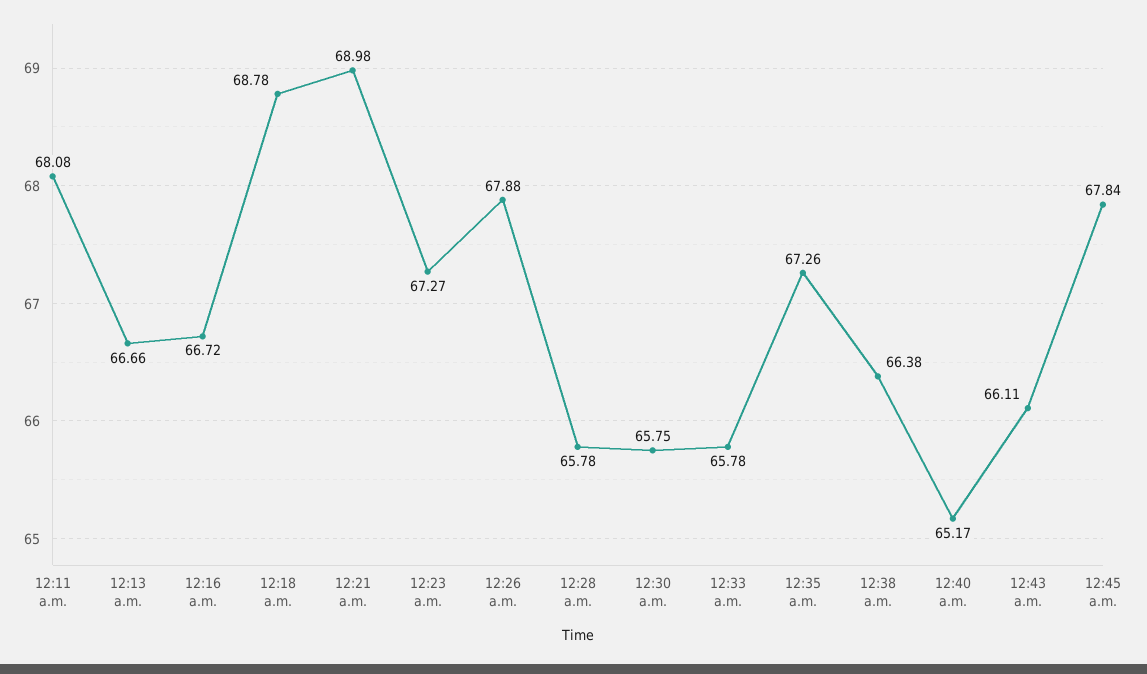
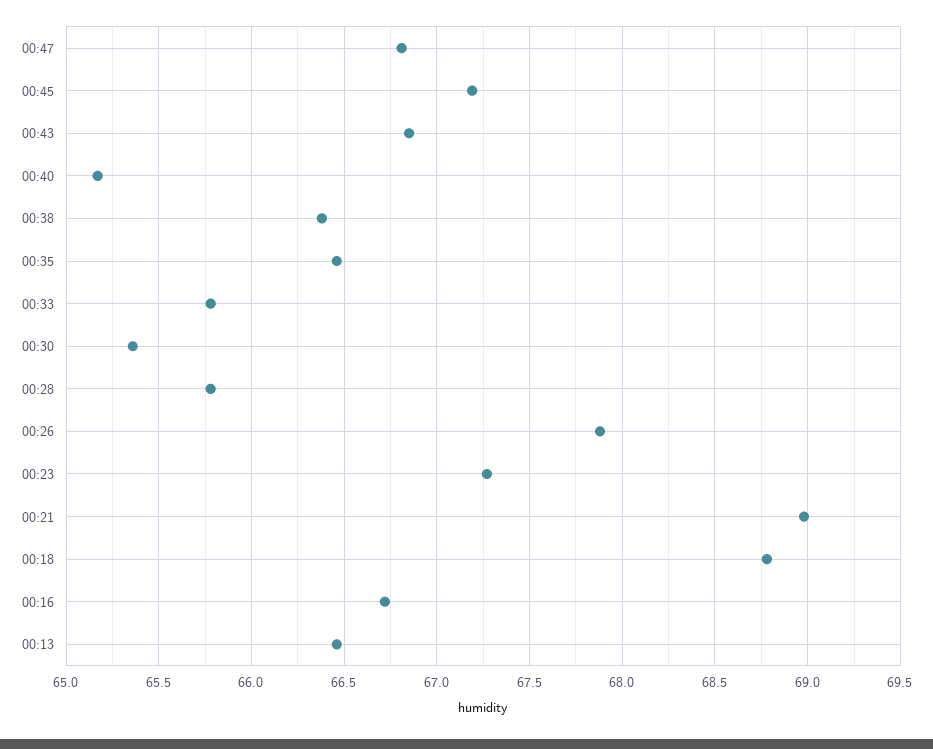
12:11 a.m.: 68.08 -> none
12:13 a.m.: 66.66 -> 66.45
12:30 a.m.: 65.75 -> 65.35
12:35 a.m.: 67.26 -> 66.45
12:43 a.m.: 66.11 -> 66.85
12:45 a.m.: 67.84 -> 67.2
00:47: none -> 66.8

